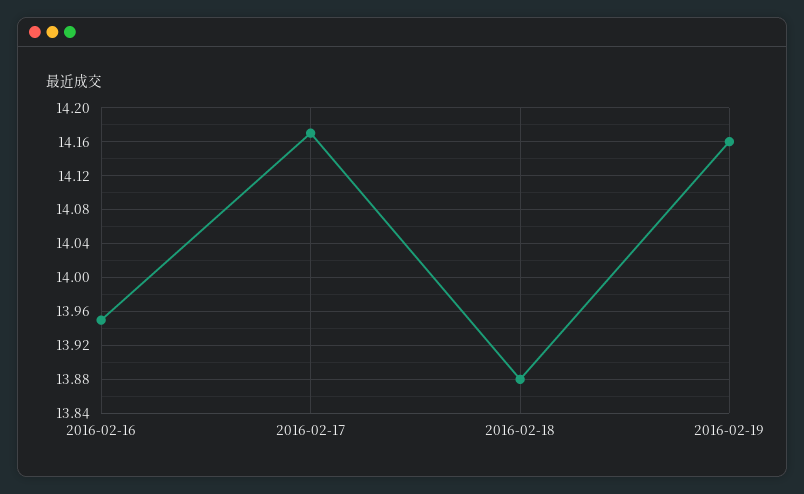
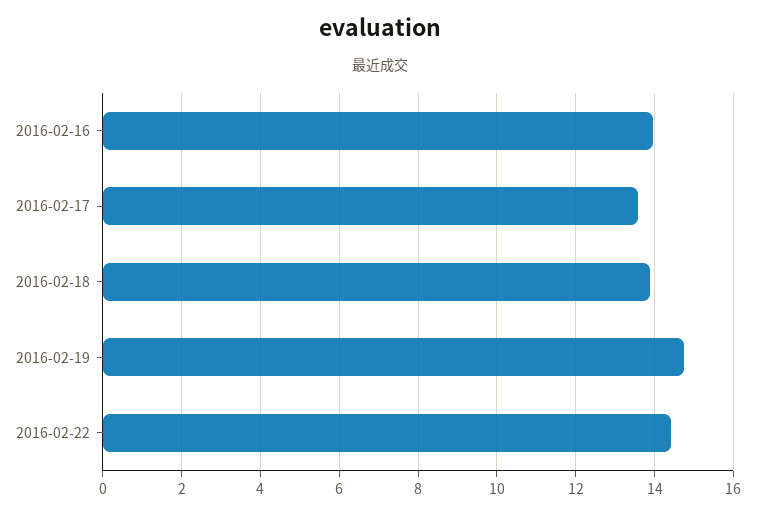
2016-02-17: 14.17 -> 13.6
2016-02-19: 14.16 -> 14.8
2016-02-22: none -> 14.4

